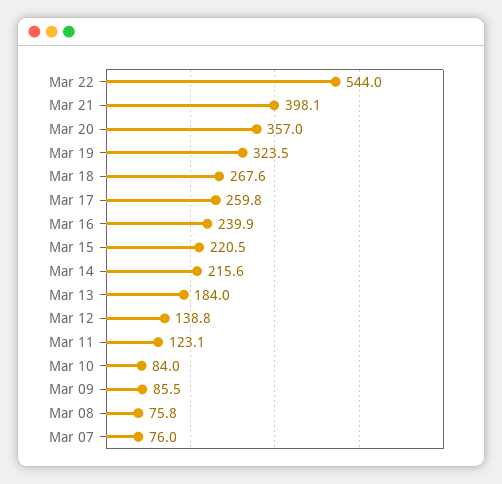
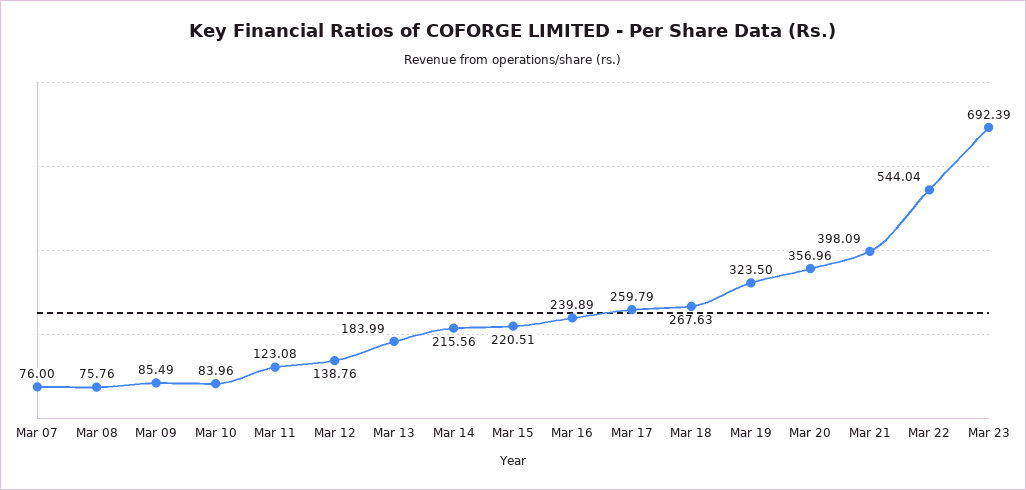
Mar 23: none -> 692.39

